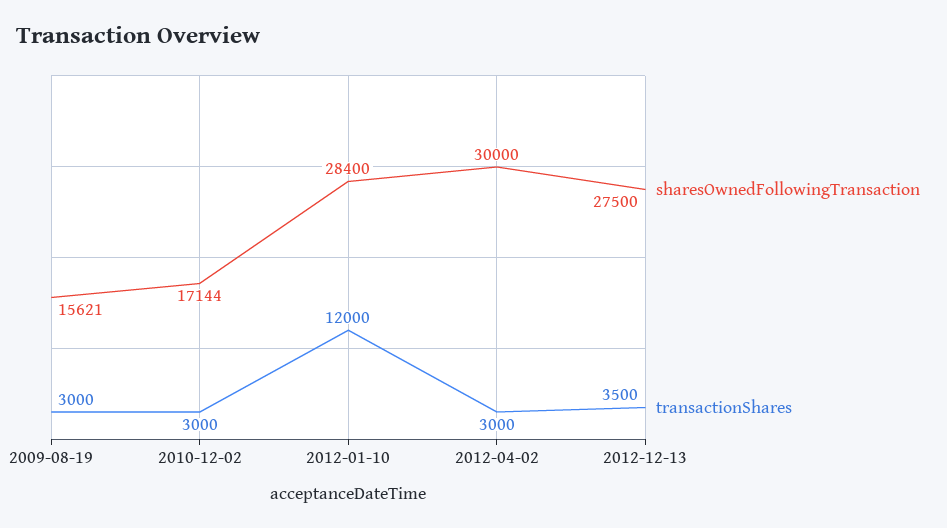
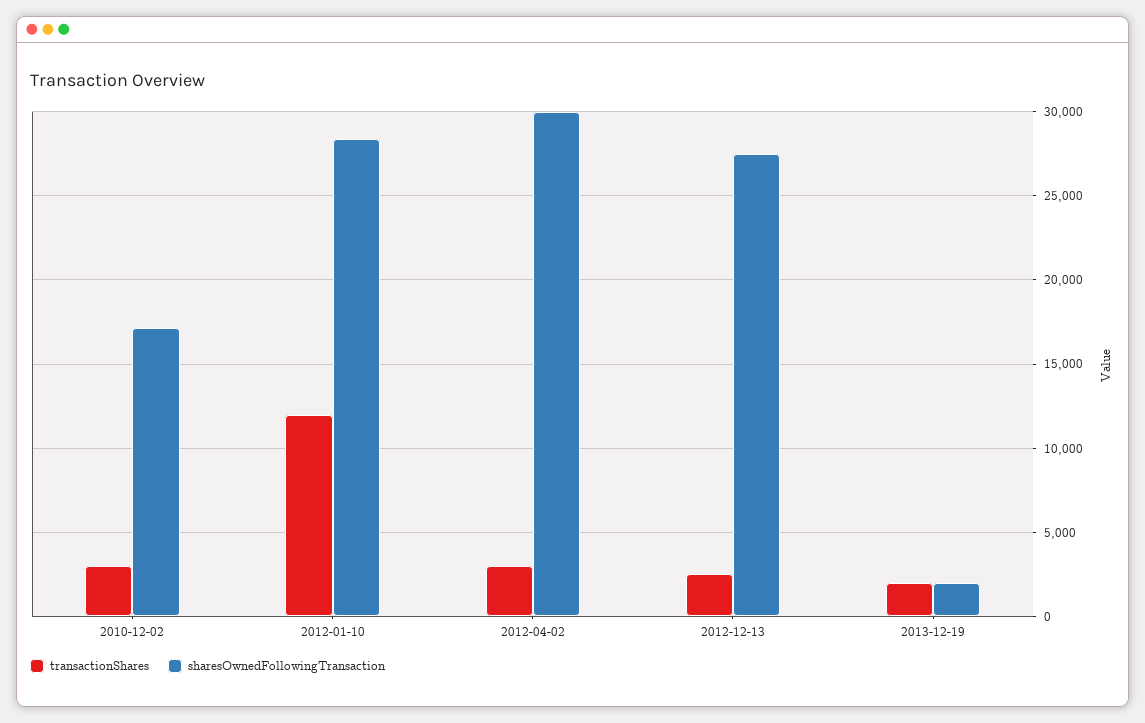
sharesOwnedFollowingTransaction, 2009-08-19: 15621 -> none
transactionShares, 2009-08-19: 3000 -> none
transactionShares, 2012-12-13: 3500 -> 2500
transactionShares, 2013-12-19: none -> 2000
sharesOwnedFollowingTransaction, 2013-12-19: none -> 2000

